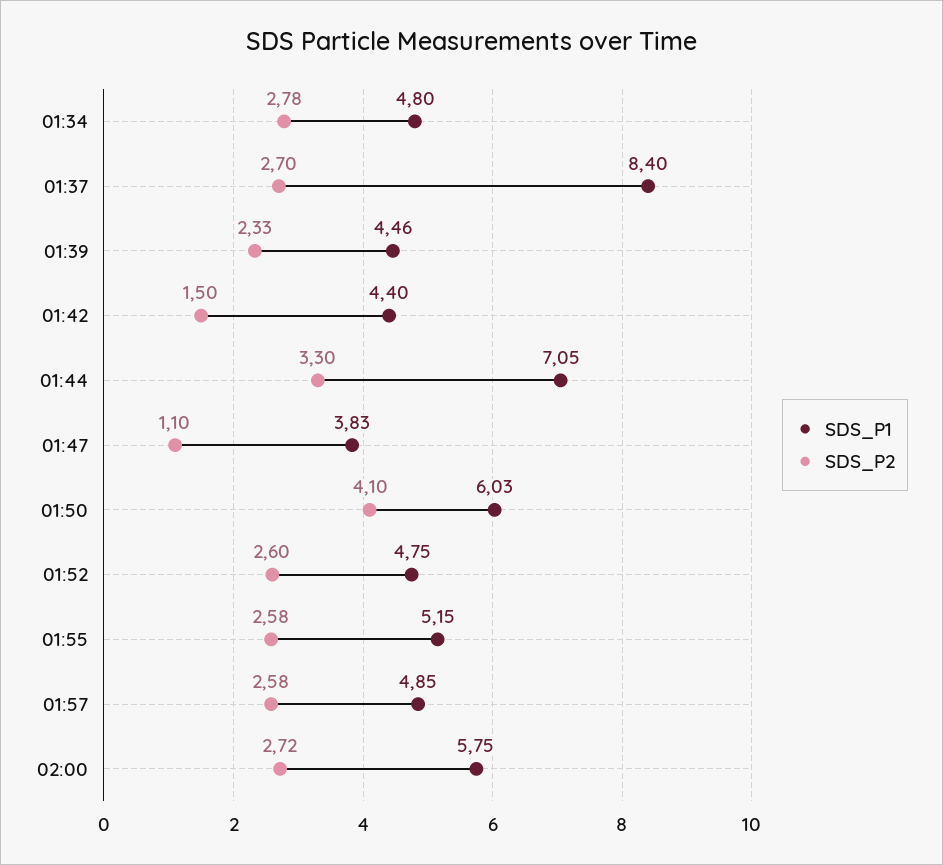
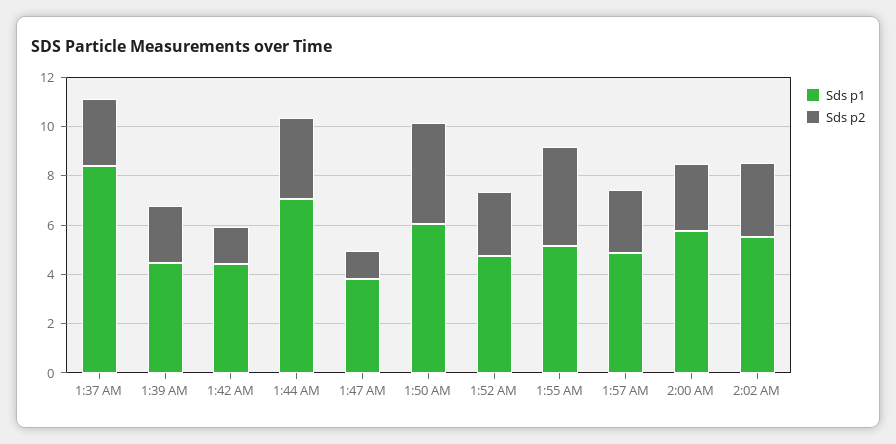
SDS_P1, 01:34: 4.8 -> none
SDS_P2, 01:34: 2.78 -> none
SDS_P2, 01:55: 2.58 -> 4
SDS_P1, 2:02 AM: none -> 5.5
SDS_P2, 2:02 AM: none -> 3

